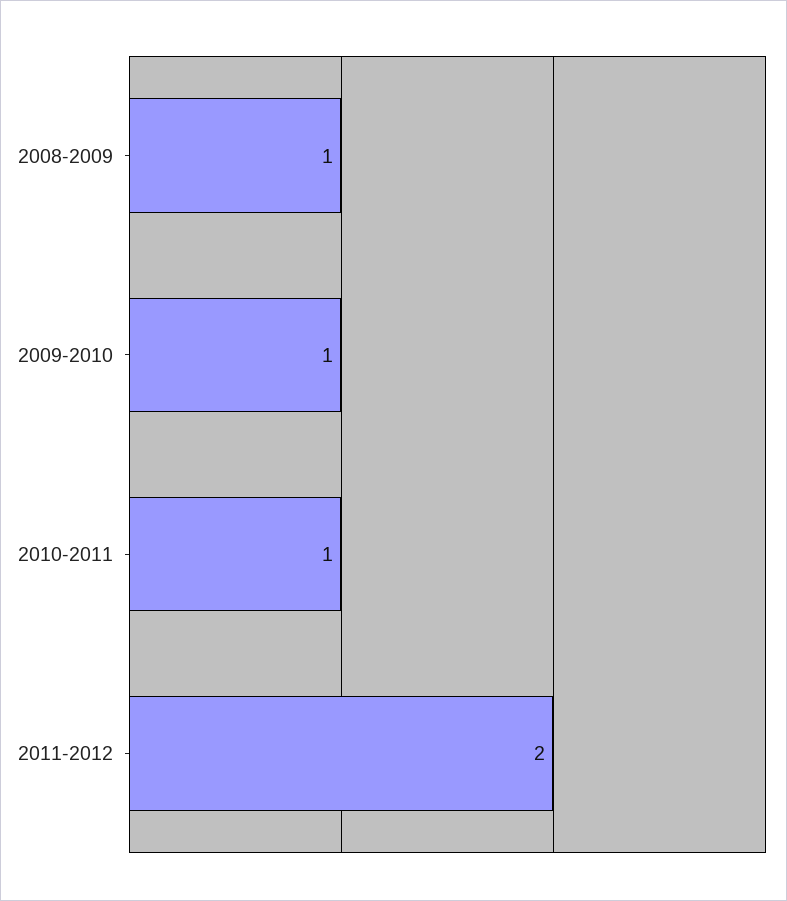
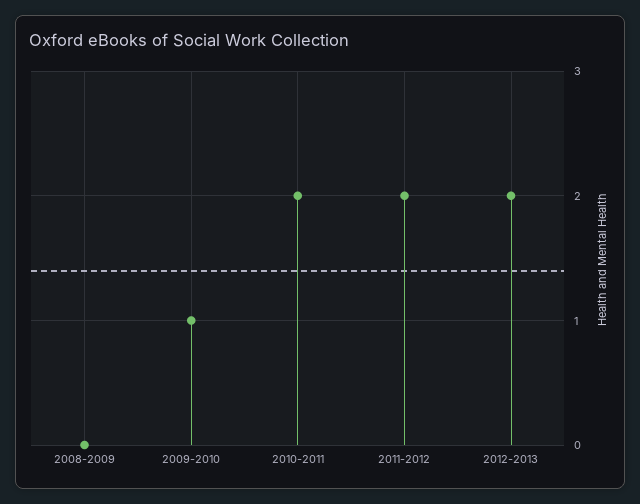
2008-2009: 1 -> 0
2010-2011: 1 -> 2
2012-2013: none -> 2

